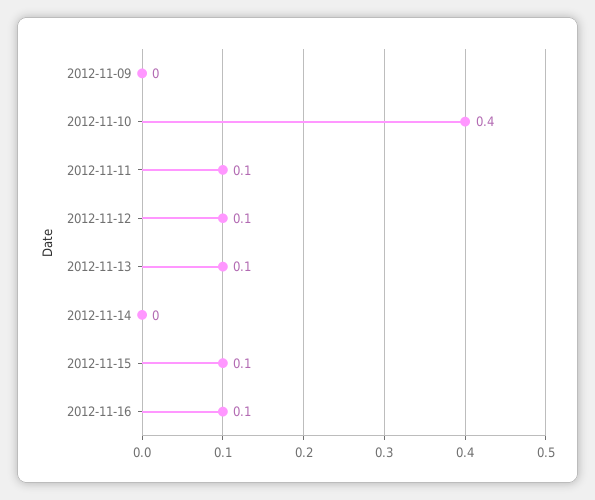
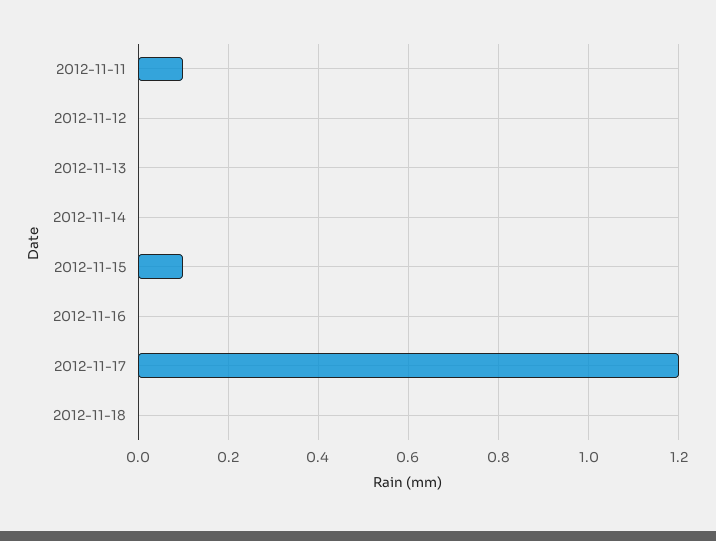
2012-11-09: 0 -> none
2012-11-10: 0.4 -> none
2012-11-12: 0.1 -> 0
2012-11-13: 0.1 -> 0
2012-11-16: 0.1 -> 0
2012-11-17: none -> 1.2
2012-11-18: none -> 0

